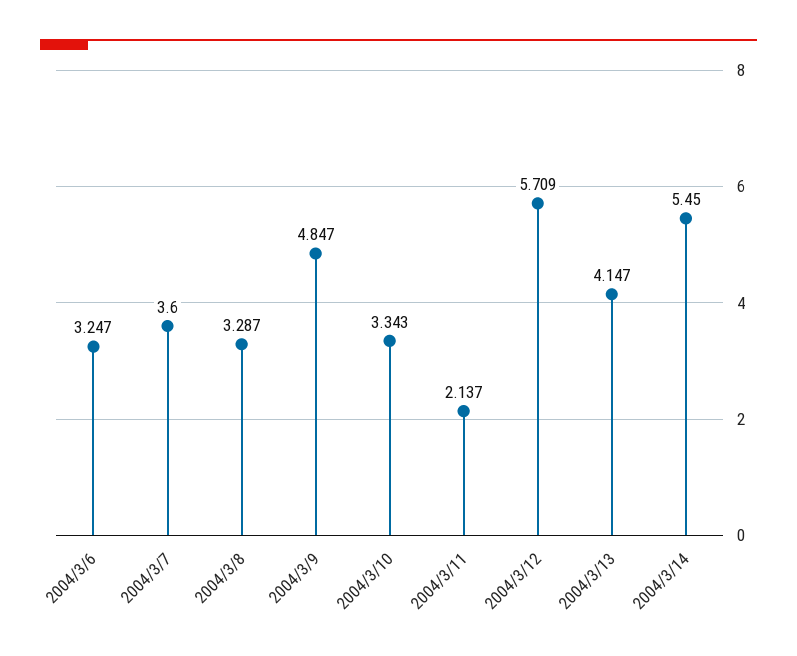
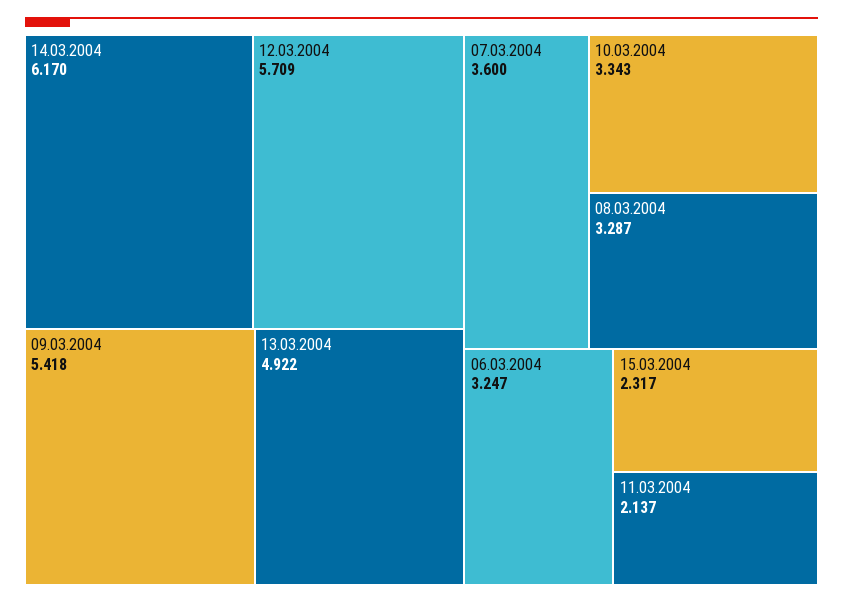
2004/3/9: 4.847 -> 5.418
2004/3/13: 4.147 -> 4.922
2004/3/14: 5.45 -> 6.17
15.03.2004: none -> 2.317

